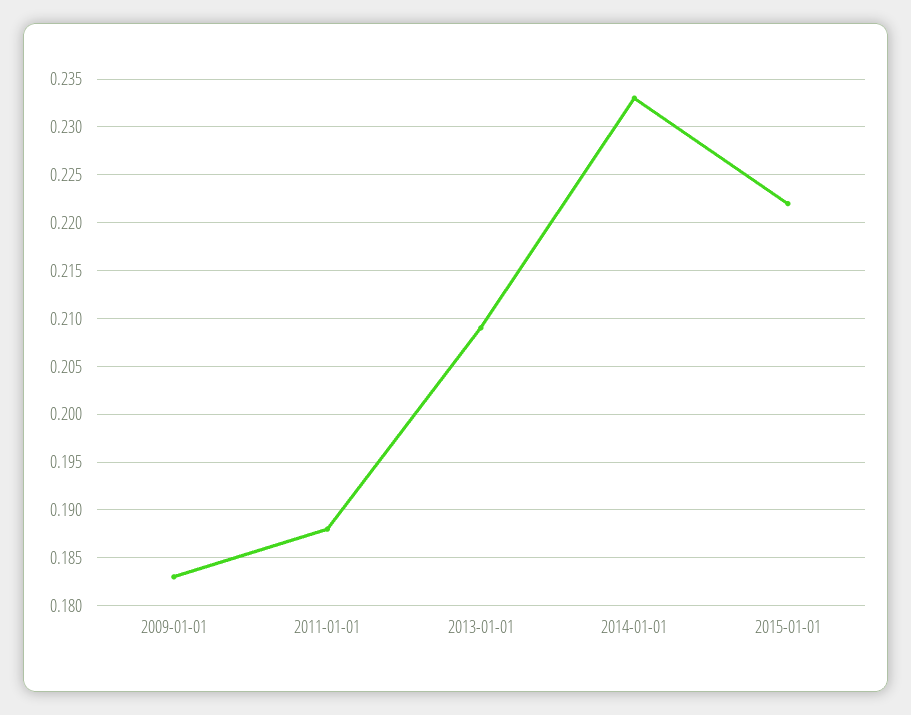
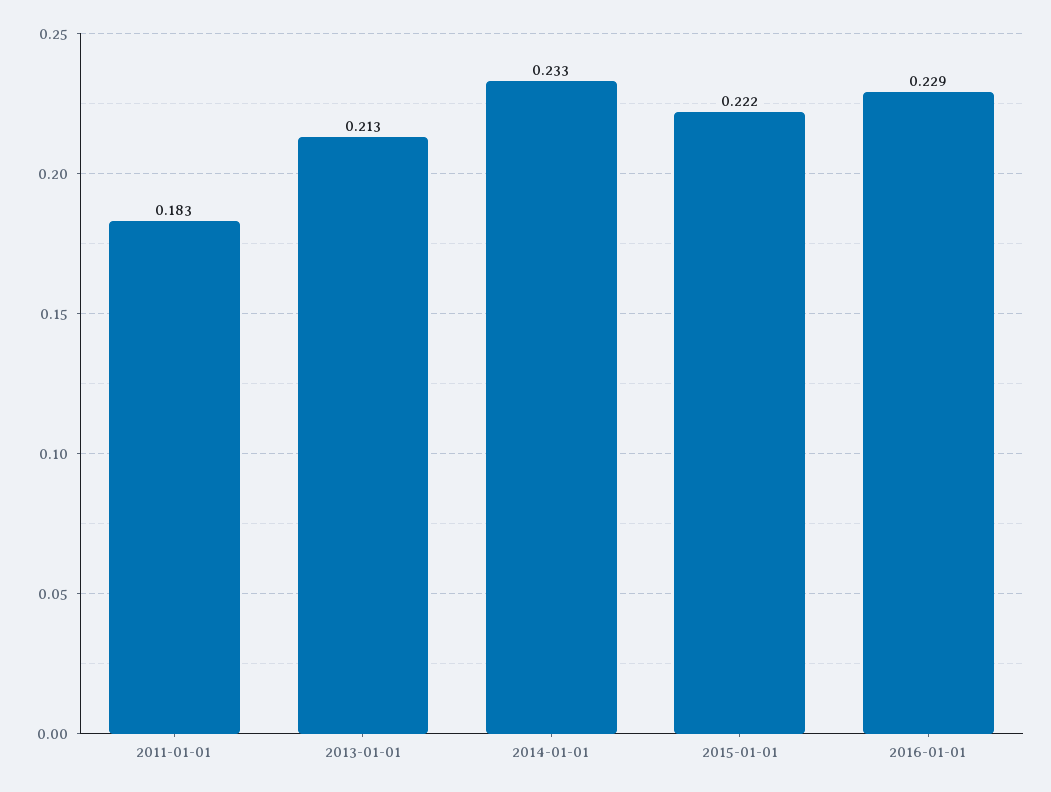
2009-01-01: 0.183 -> none
2011-01-01: 0.188 -> 0.183
2013-01-01: 0.209 -> 0.213
2016-01-01: none -> 0.229

